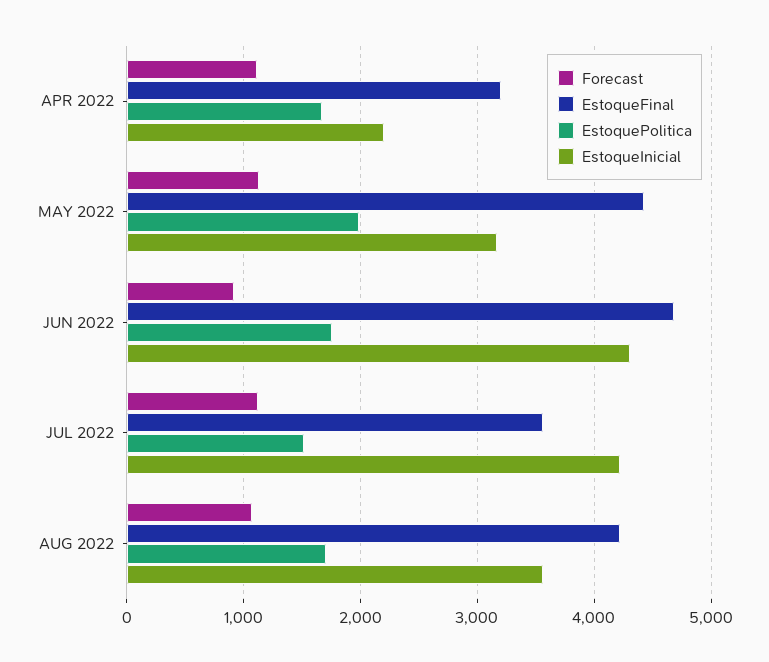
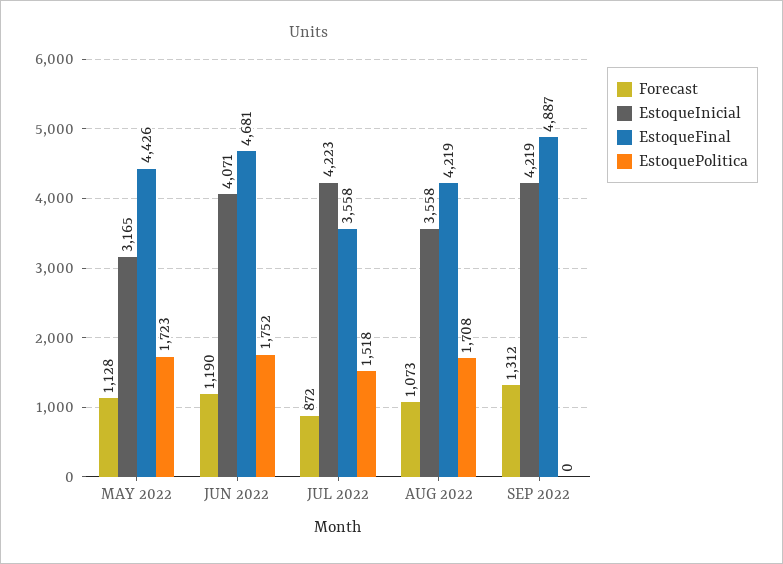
Forecast, APR 2022: 1100 -> none
EstoqueFinal, APR 2022: 3200 -> none
EstoquePolitica, APR 2022: 1700 -> none
EstoqueInicial, APR 2022: 2200 -> none
EstoquePolitica, MAY 2022: 2000 -> 1723
Forecast, JUN 2022: 900 -> 1190
EstoqueInicial, JUN 2022: 4300 -> 4071
Forecast, JUL 2022: 1100 -> 872
Forecast, SEP 2022: none -> 1312
EstoqueInicial, SEP 2022: none -> 4219
EstoqueFinal, SEP 2022: none -> 4887
EstoquePolitica, SEP 2022: none -> 0

